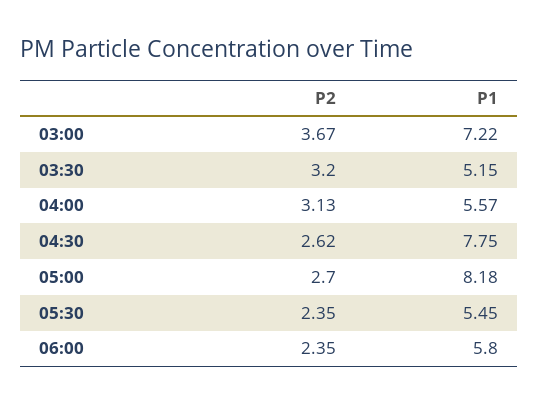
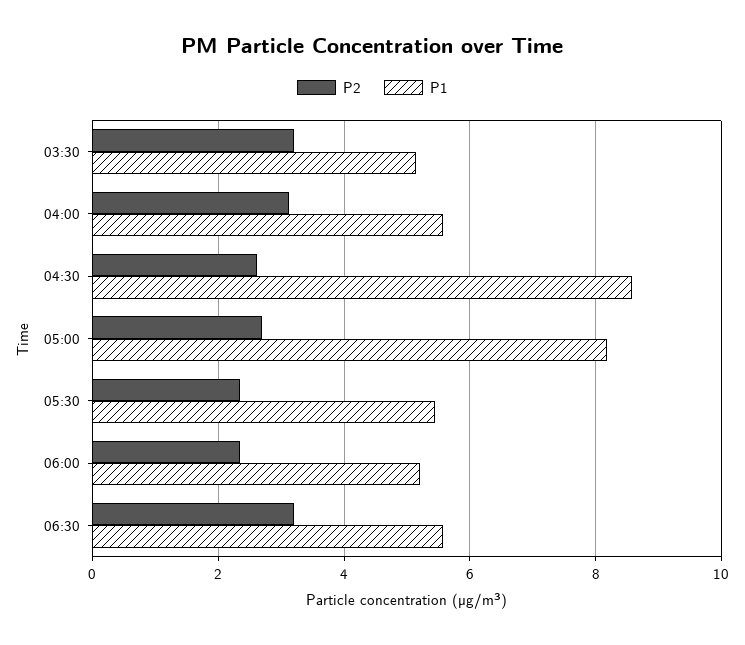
P2, 03:00: 3.67 -> none
P1, 03:00: 7.22 -> none
P1, 04:30: 7.75 -> 8.6
P1, 06:00: 5.8 -> 5.2
P2, 06:30: none -> 3.2
P1, 06:30: none -> 5.6

